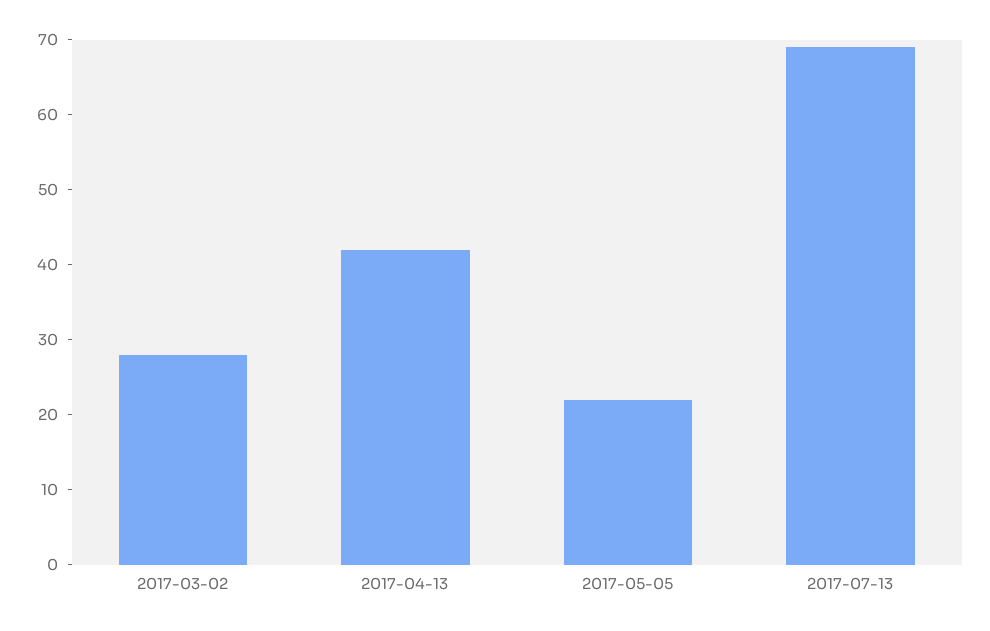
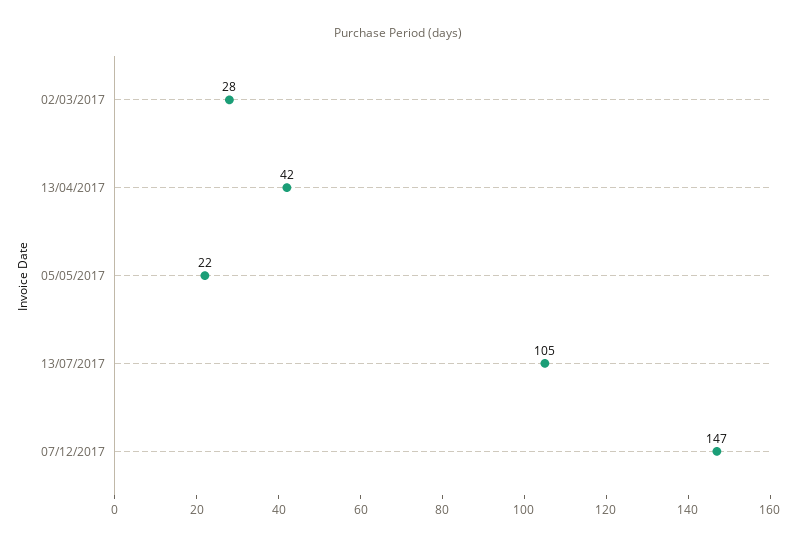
2017-07-13: 70 -> 105
07/12/2017: none -> 147

